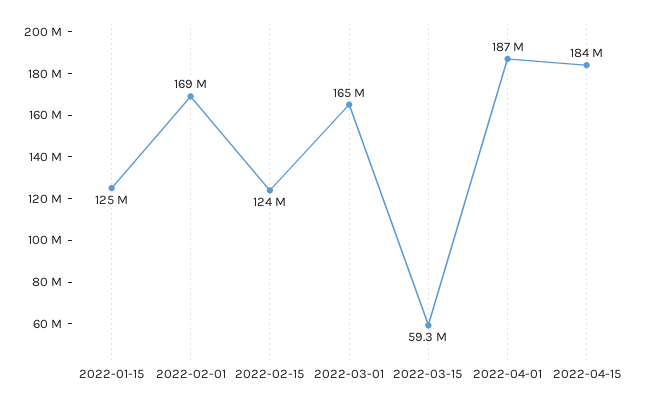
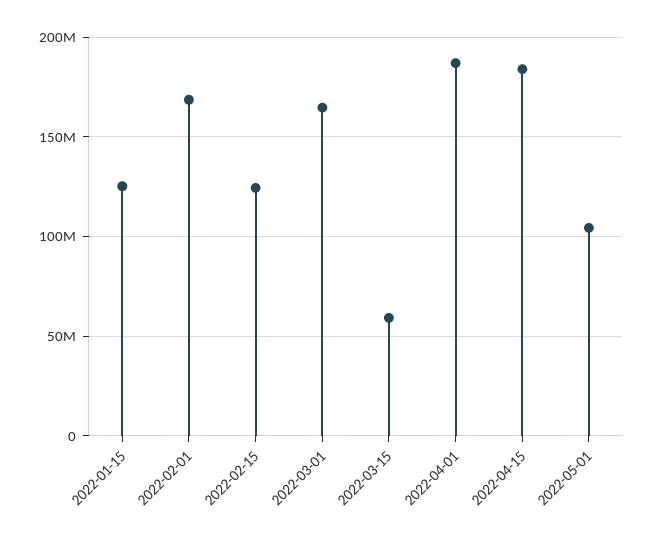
2022-05-01: none -> 105000000

